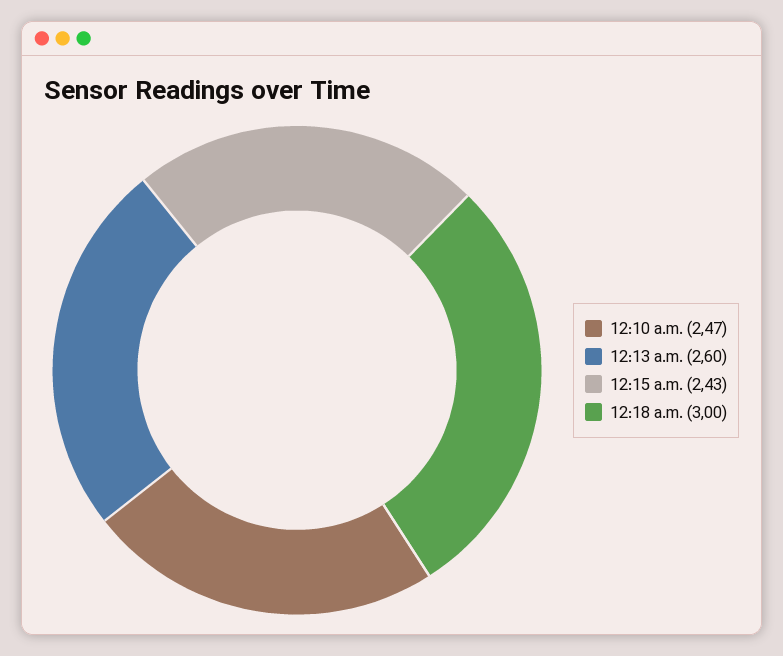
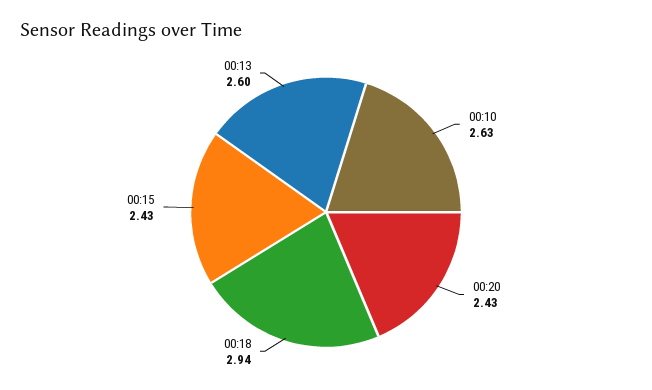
12:10 a.m.: 2.47 -> 2.63
12:18 a.m.: 3 -> 2.94
00:20: none -> 2.43

